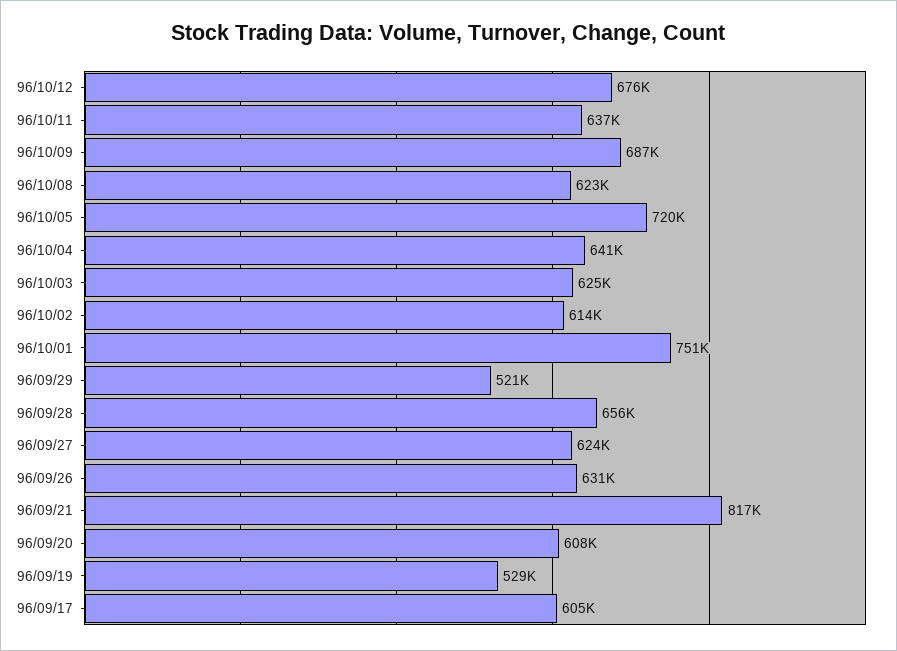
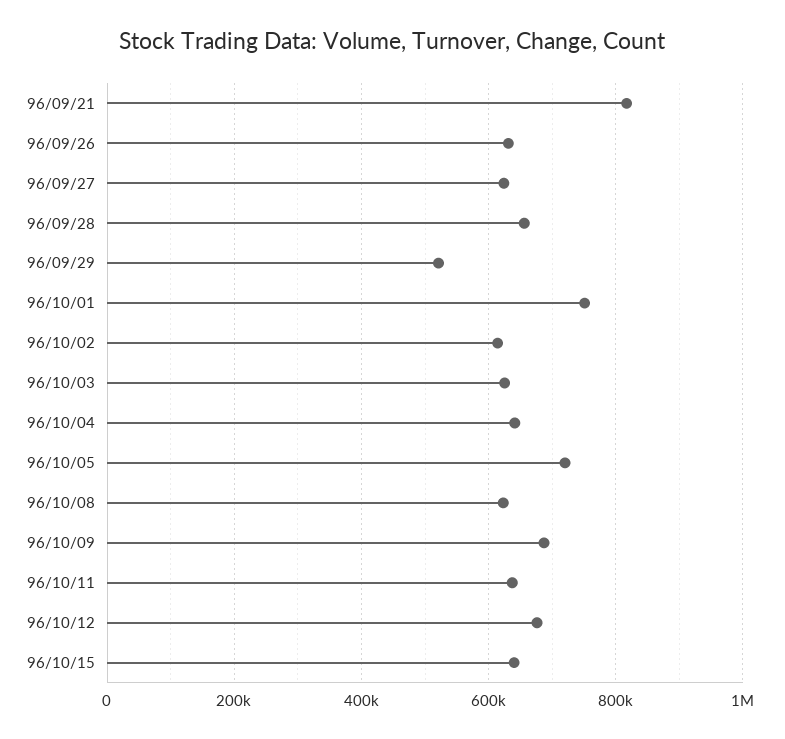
96/09/20: 608000 -> none
96/09/19: 529000 -> none
96/09/17: 605000 -> none
96/10/15: none -> 640000

